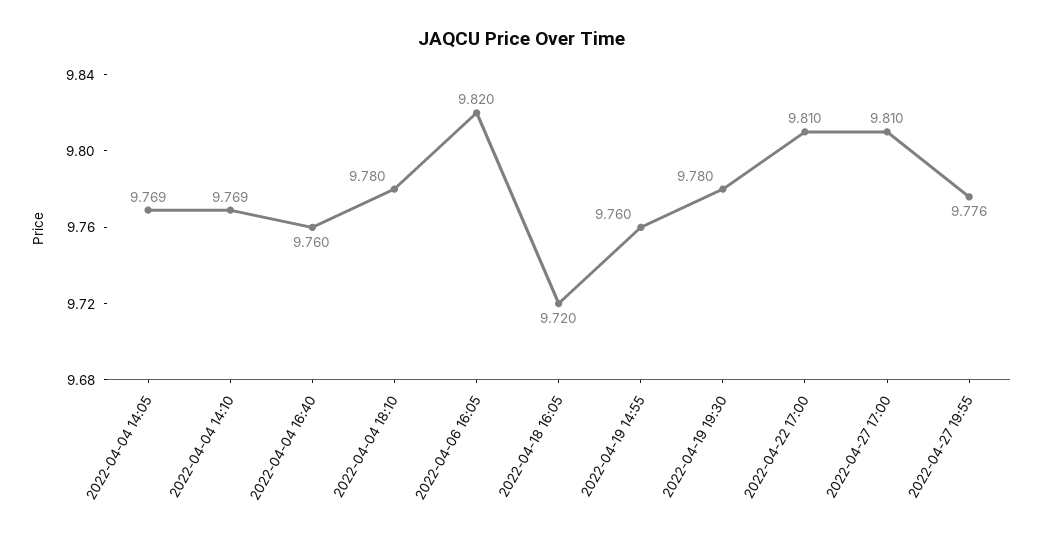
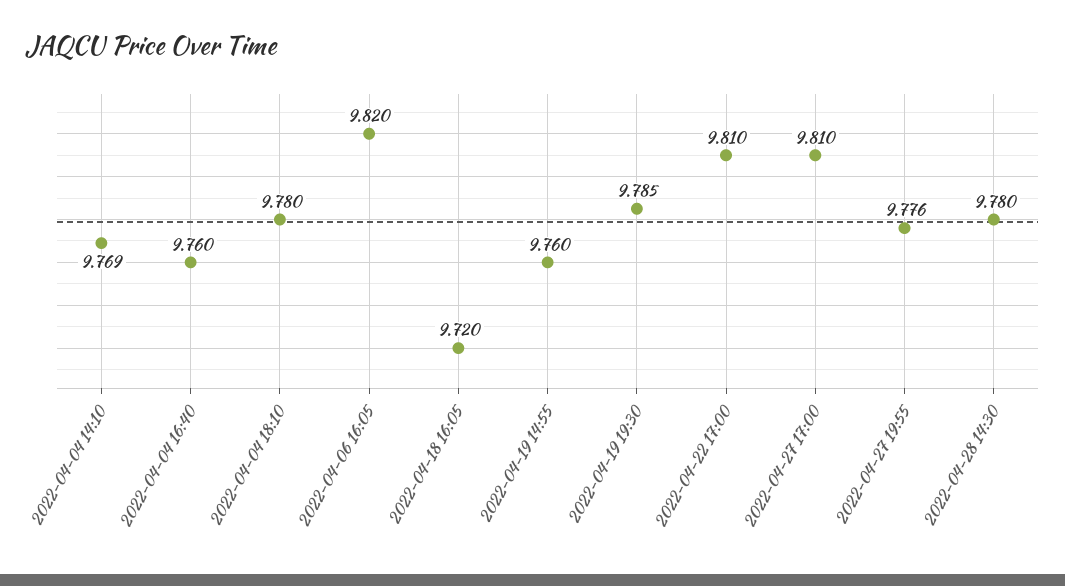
2022-04-04 14:05: 9.769 -> none
2022-04-19 19:30: 9.78 -> 9.785
2022-04-28 14:30: none -> 9.78

